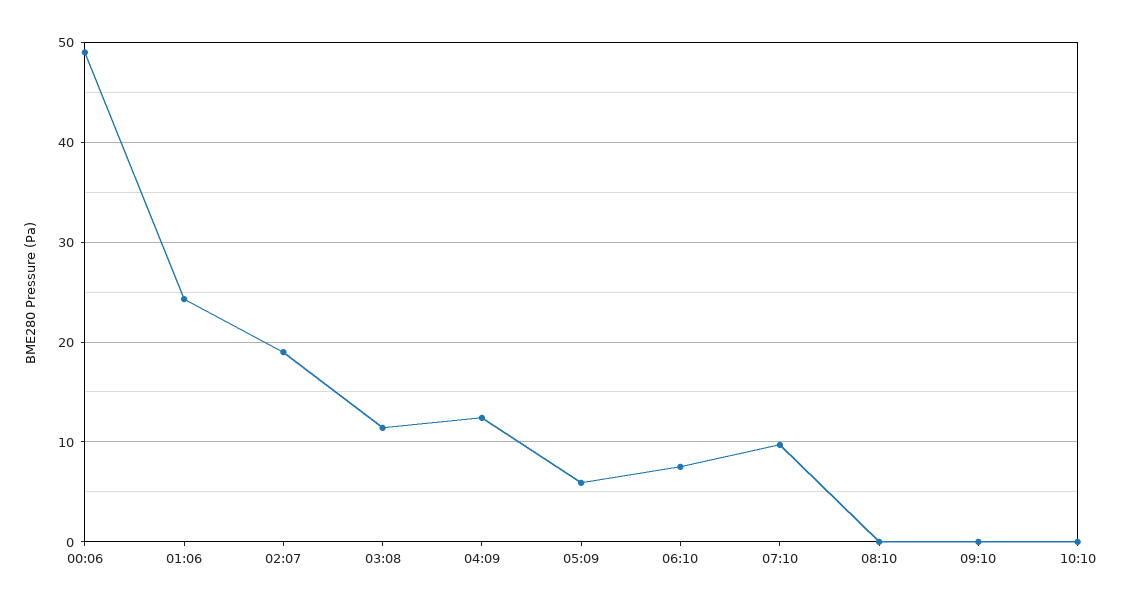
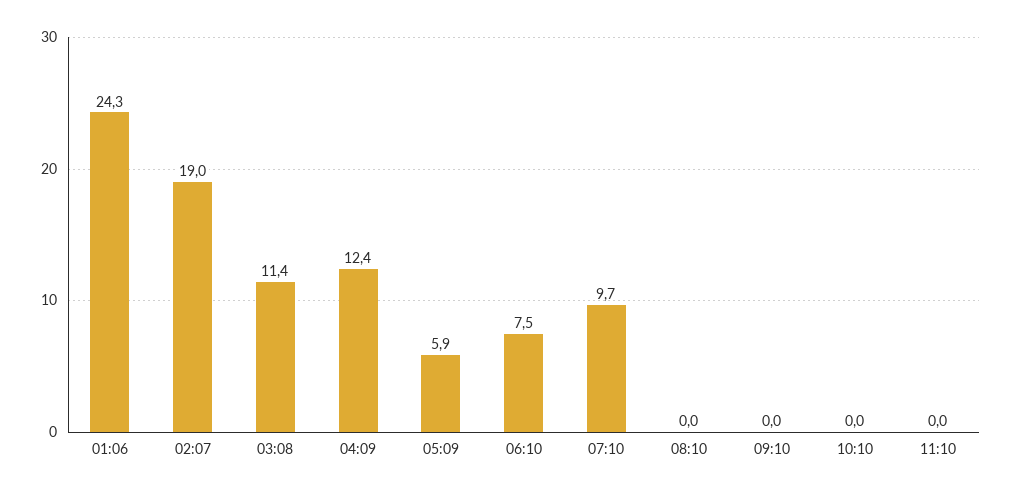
00:06: 49 -> none
11:10: none -> 0

